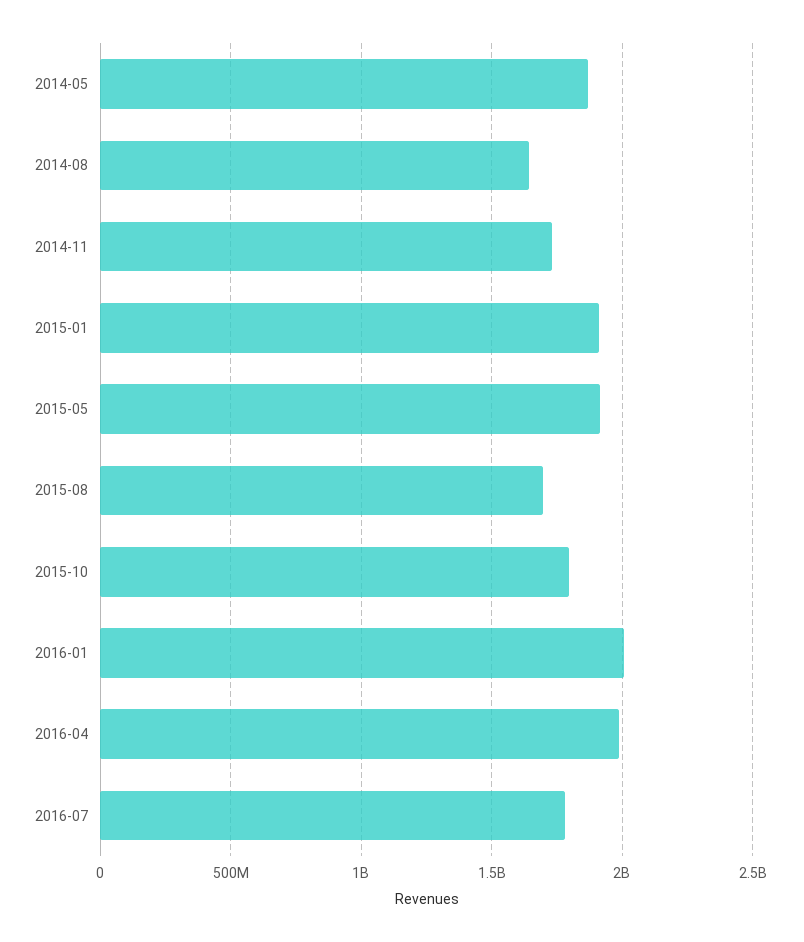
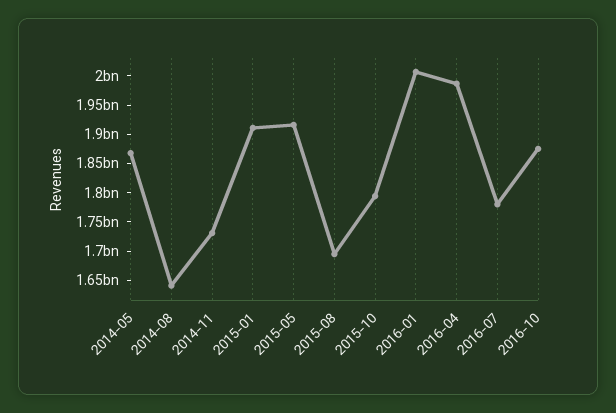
2016-10: none -> 1875000000

